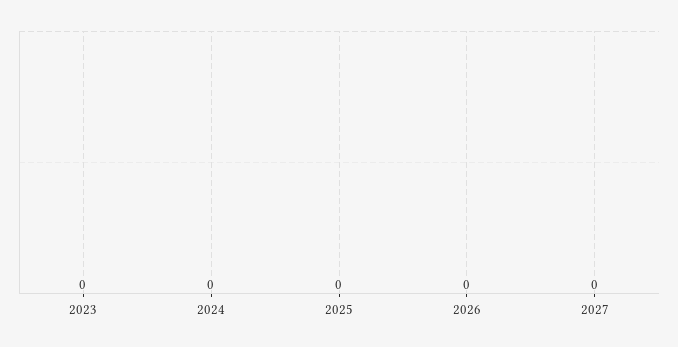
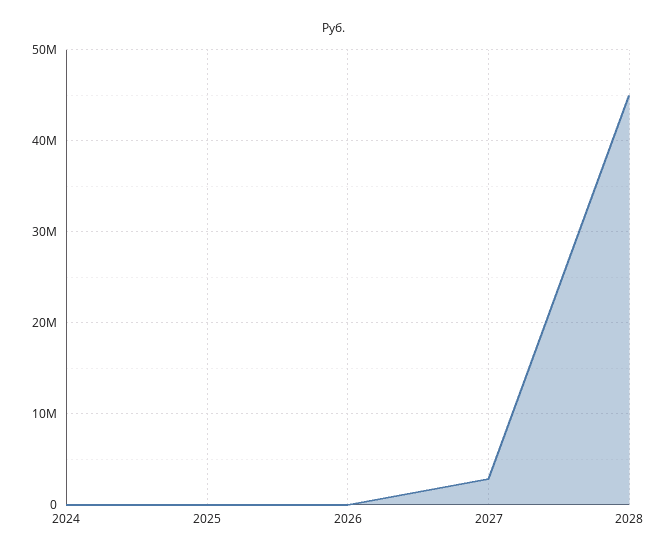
2023: 0 -> none
2027: 0 -> 3000000
2028: none -> 45000000

